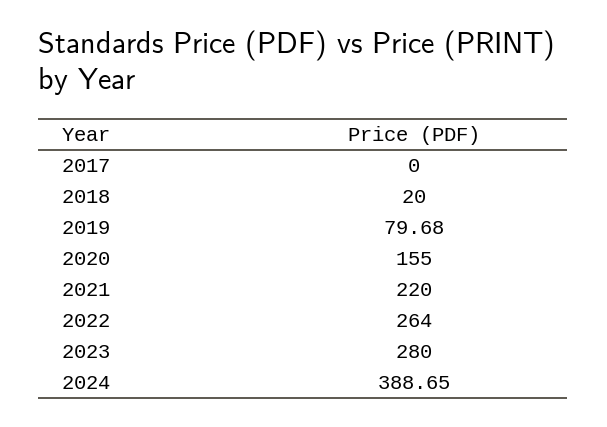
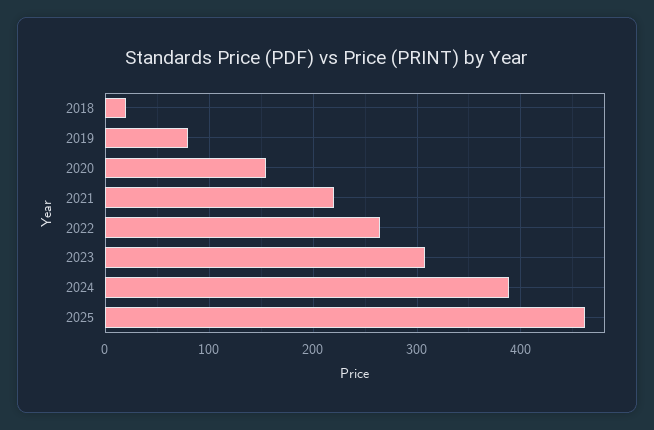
2017: 0 -> none
2023: 280 -> 310
2025: none -> 460

